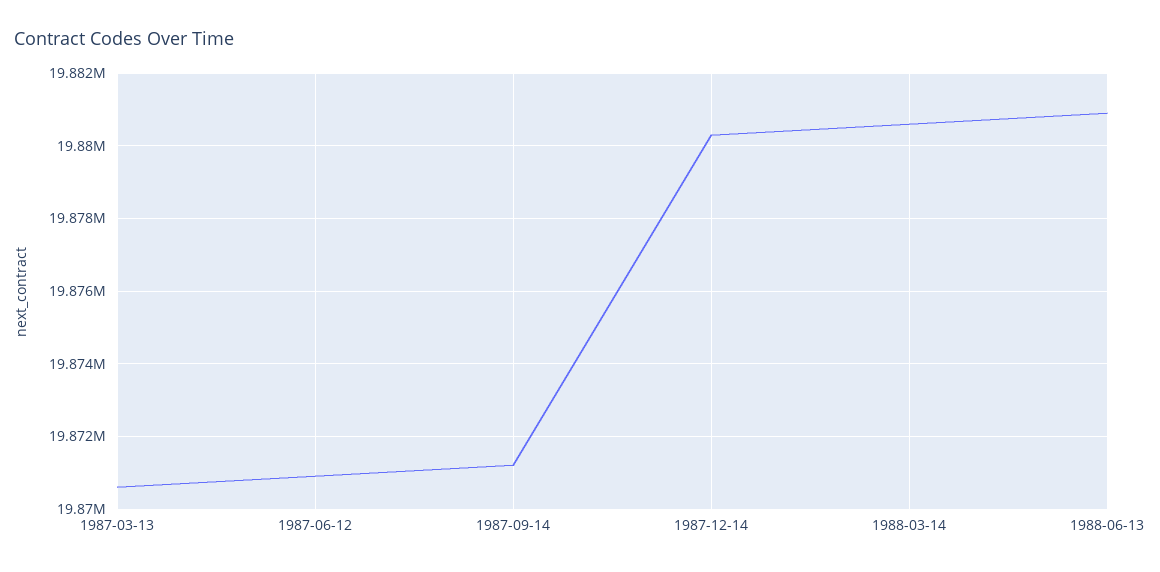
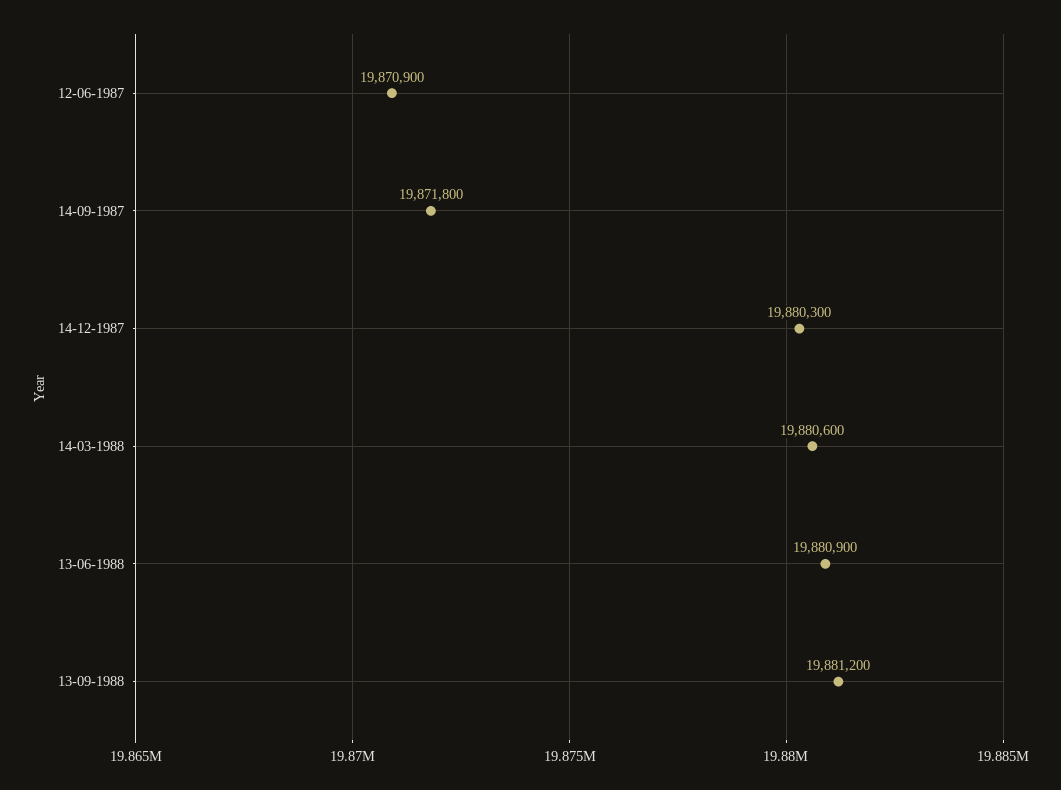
1987-03-13: 19870600 -> none
1987-09-14: 19871200 -> 19871800
13-09-1988: none -> 19881200

